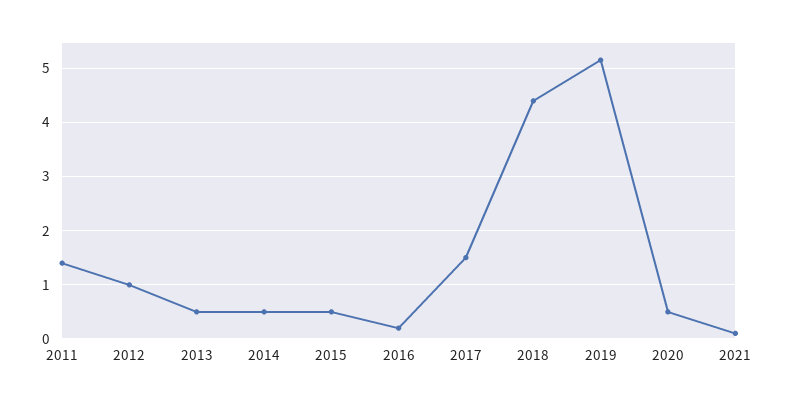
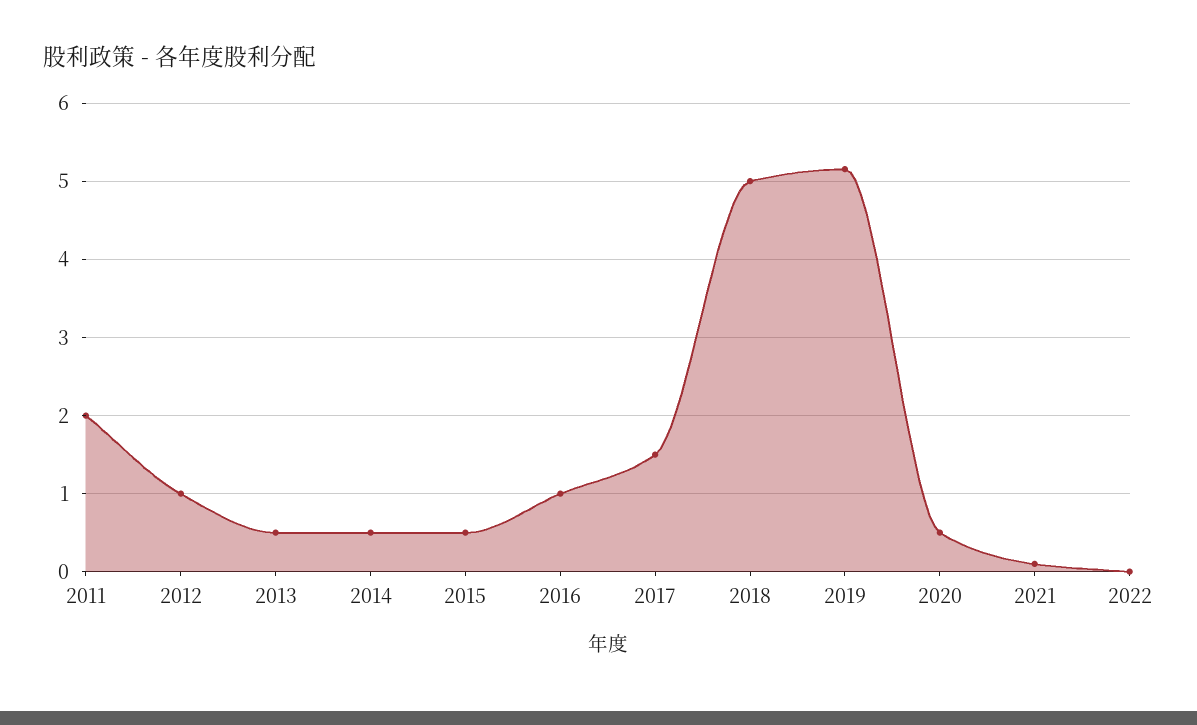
2011: 1.4 -> 2
2016: 0.2 -> 1
2018: 4.4 -> 5
2022: none -> 0

